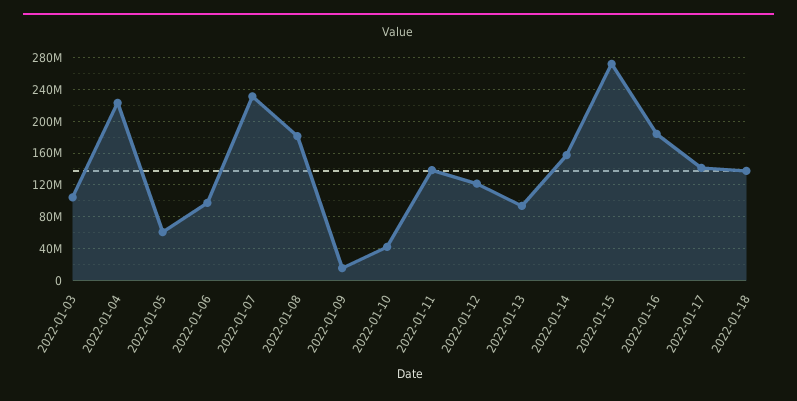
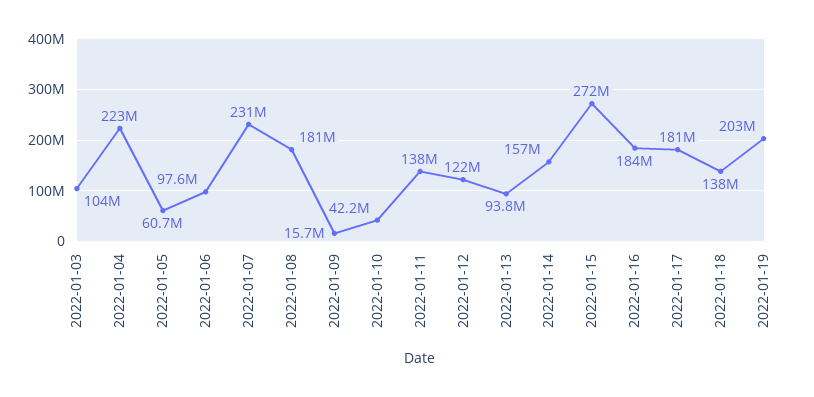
2022-01-17: 140000000 -> 181000000
2022-01-19: none -> 203000000

